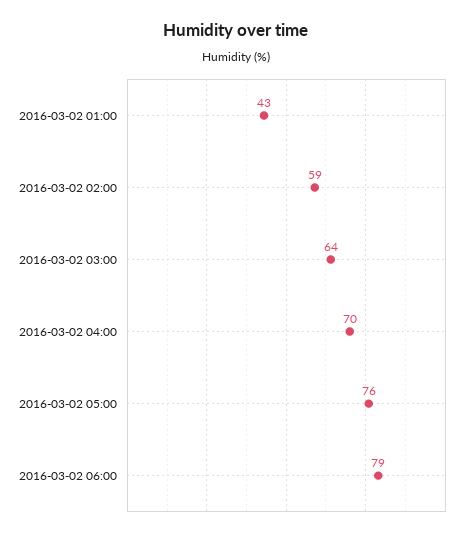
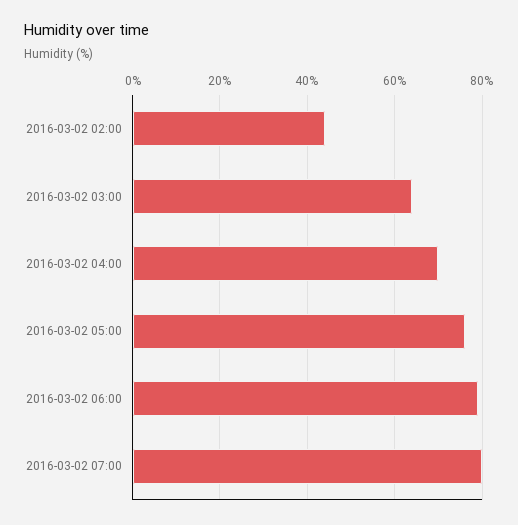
2016-03-02 01:00: 43 -> none
2016-03-02 02:00: 59 -> 45
2016-03-02 07:00: none -> 80

